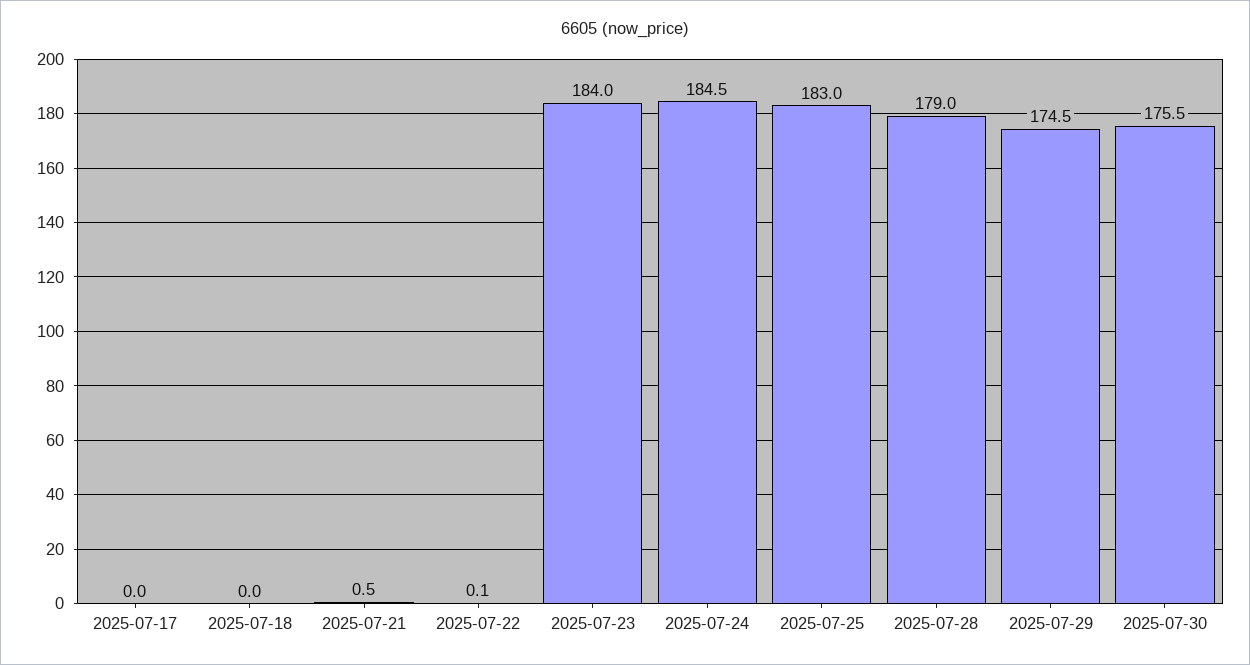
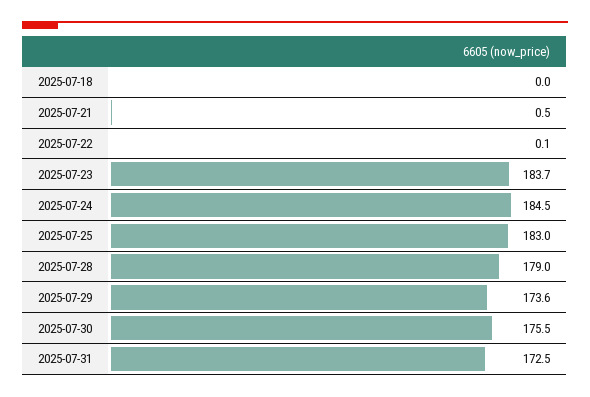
2025-07-17: 0 -> none
2025-07-23: 184 -> 183.7
2025-07-29: 174.5 -> 173.6
2025-07-31: none -> 172.5

